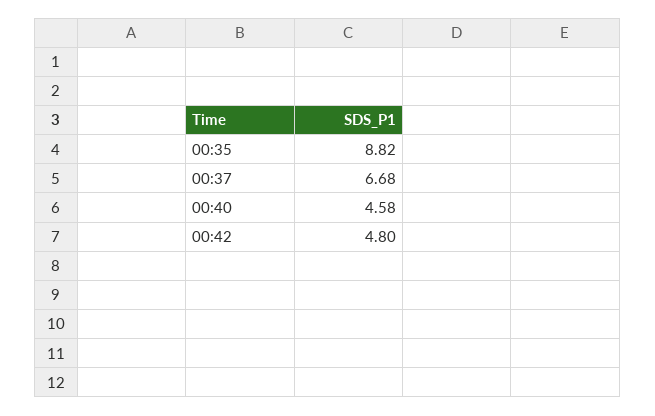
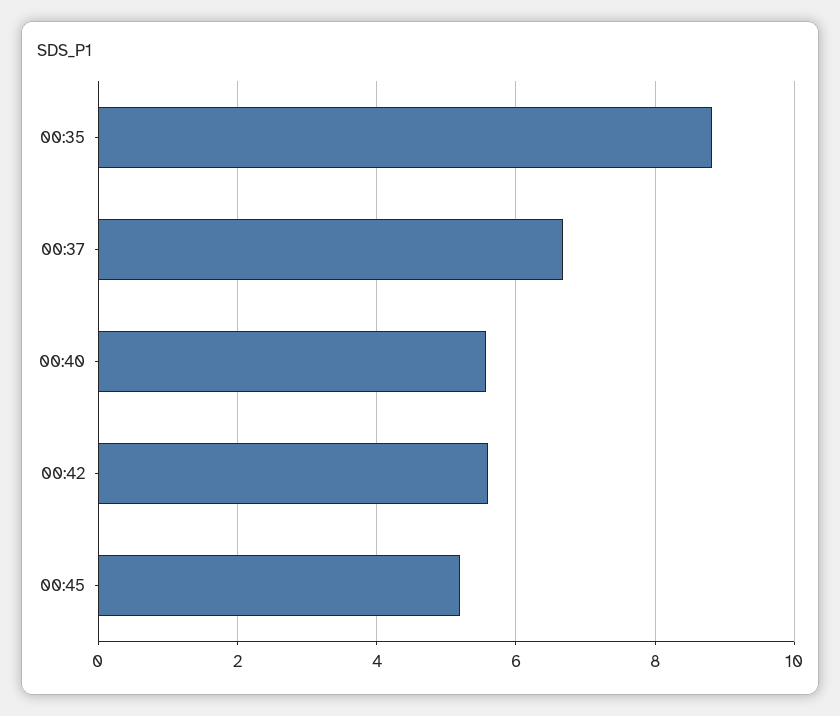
00:40: 4.58 -> 5.6
00:42: 4.8 -> 5.6
00:45: none -> 5.2

